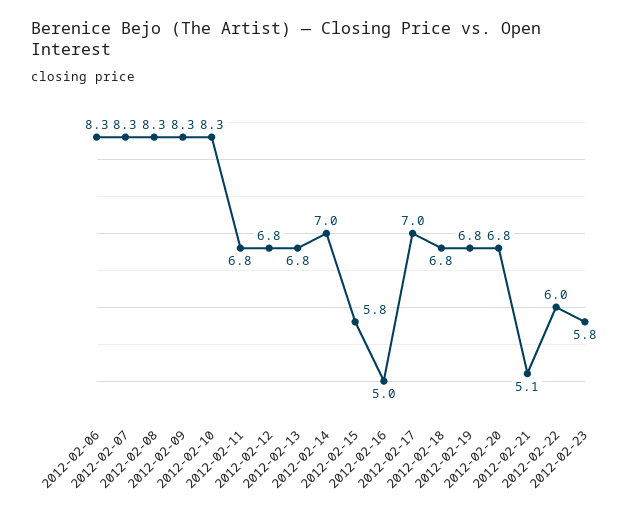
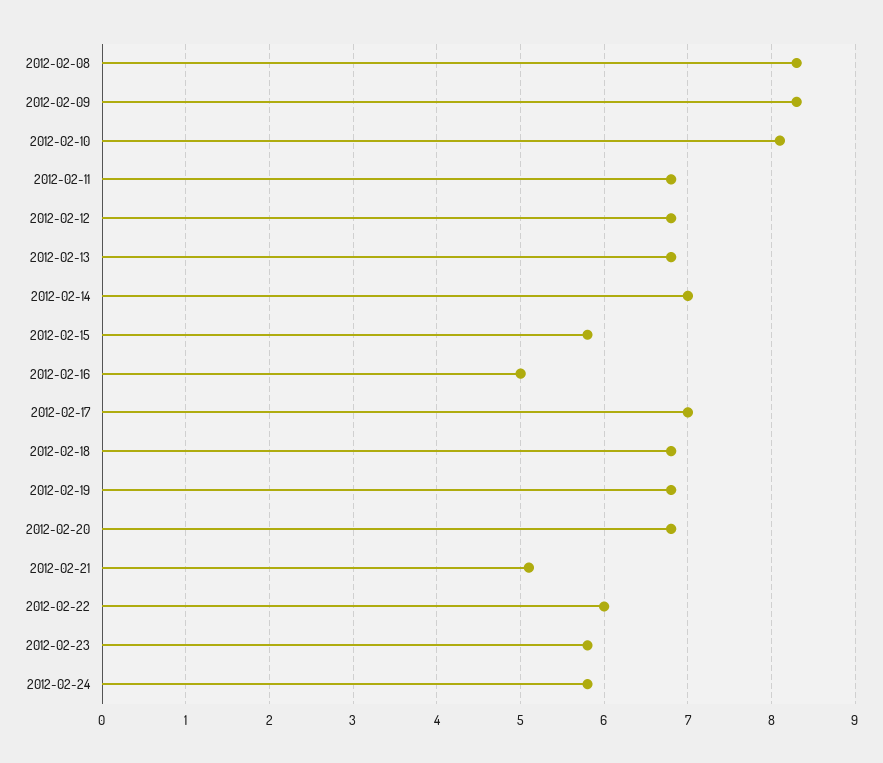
2012-02-06: 8.3 -> none
2012-02-07: 8.3 -> none
2012-02-10: 8.3 -> 8.1
2012-02-24: none -> 5.8

